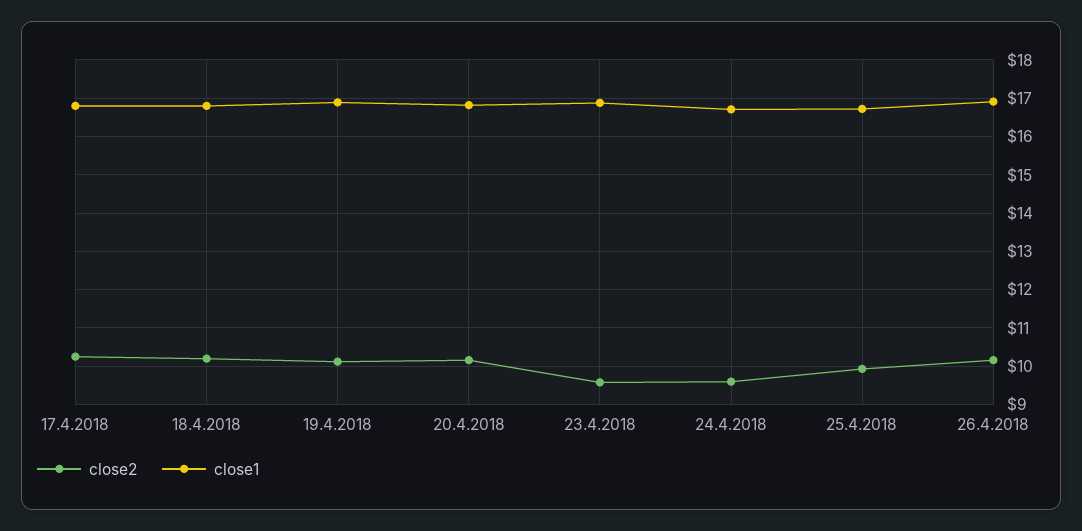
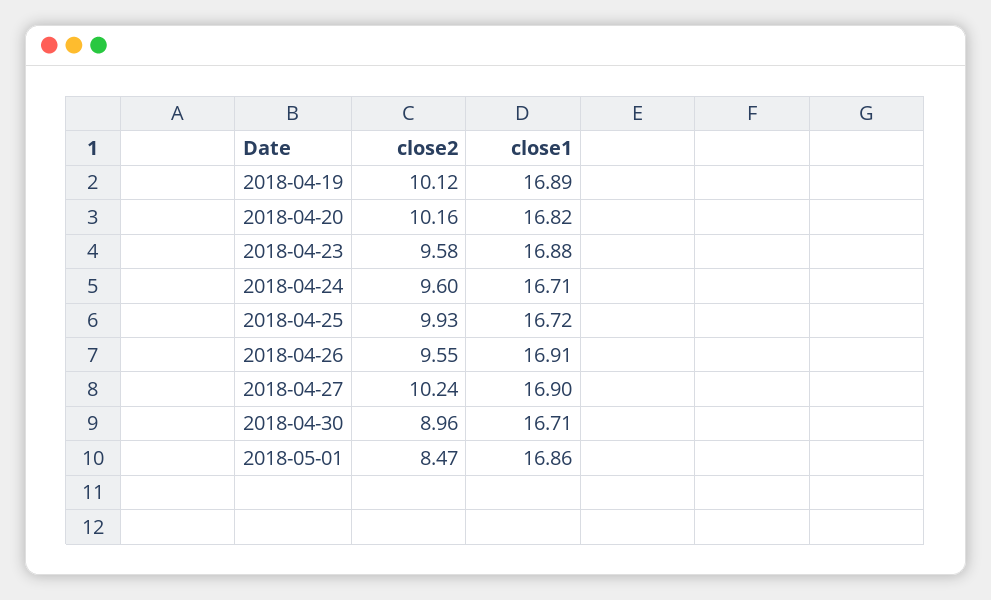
close2, 17.4.2018: 10.2 -> none
close1, 17.4.2018: 16.8 -> none
close2, 18.4.2018: 10.2 -> none
close1, 18.4.2018: 16.8 -> none
close2, 26.4.2018: 10.2 -> 9.55
close2, 2018-04-27: none -> 10.24
close1, 2018-04-27: none -> 16.9
close2, 2018-04-30: none -> 8.96
close1, 2018-04-30: none -> 16.71
close2, 2018-05-01: none -> 8.47
close1, 2018-05-01: none -> 16.86

